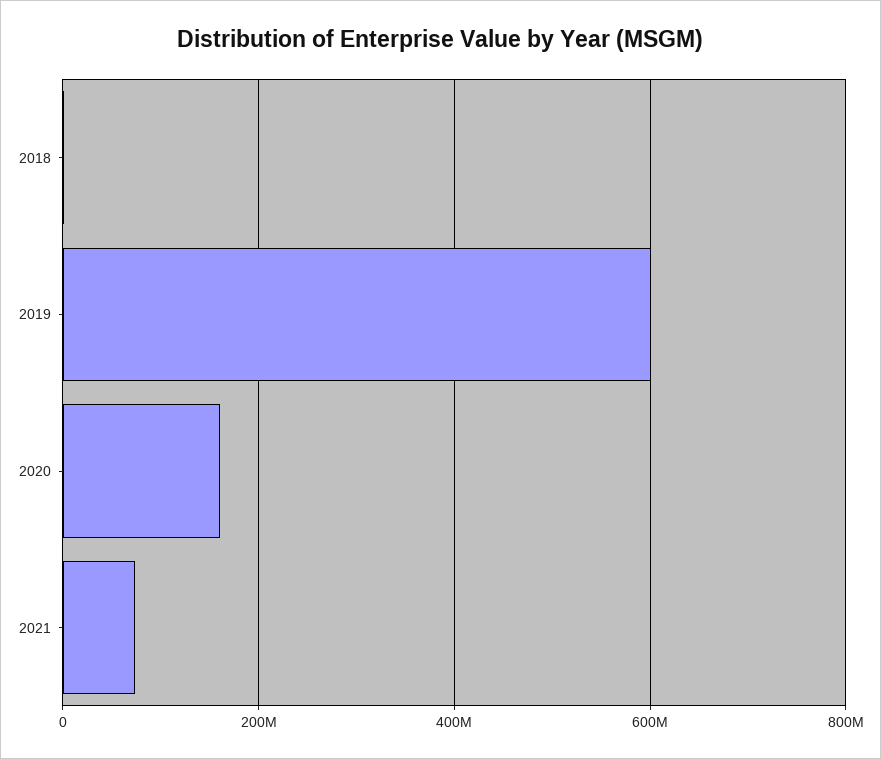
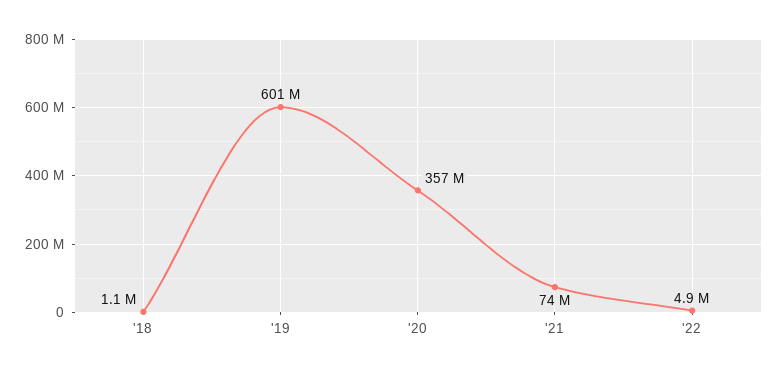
2020: 160000000 -> 357000000
'22: none -> 4900000

